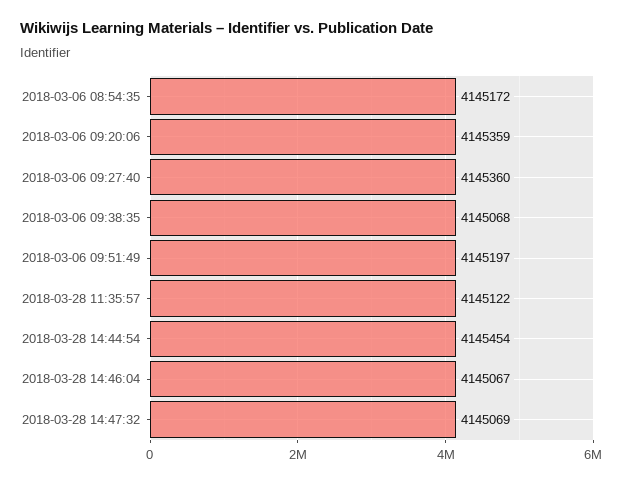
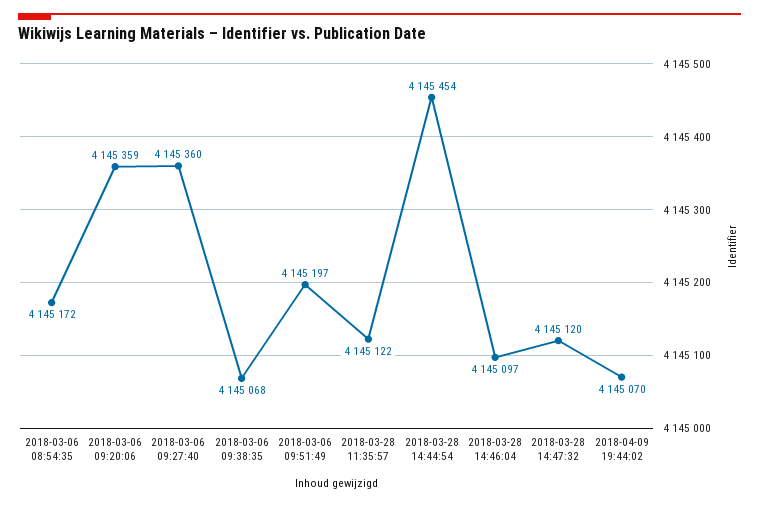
2018-03-28 14:46:04: 4145067 -> 4145097
2018-03-28 14:47:32: 4145069 -> 4145120
2018-04-09 19:44:02: none -> 4145070

